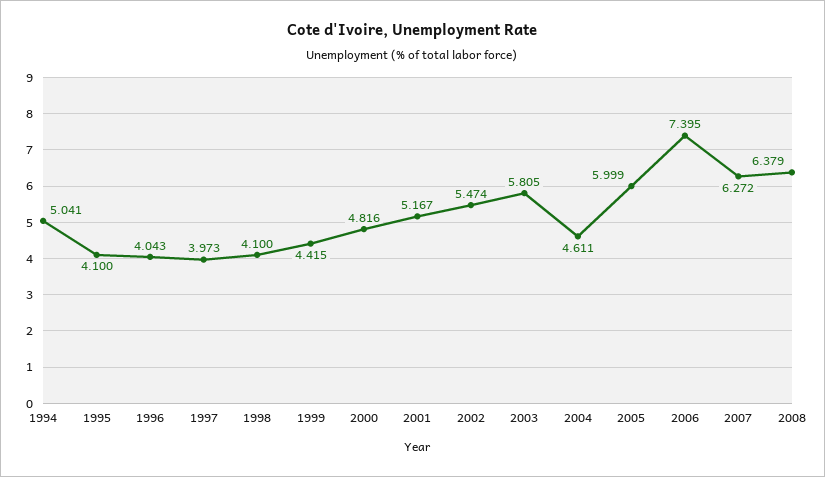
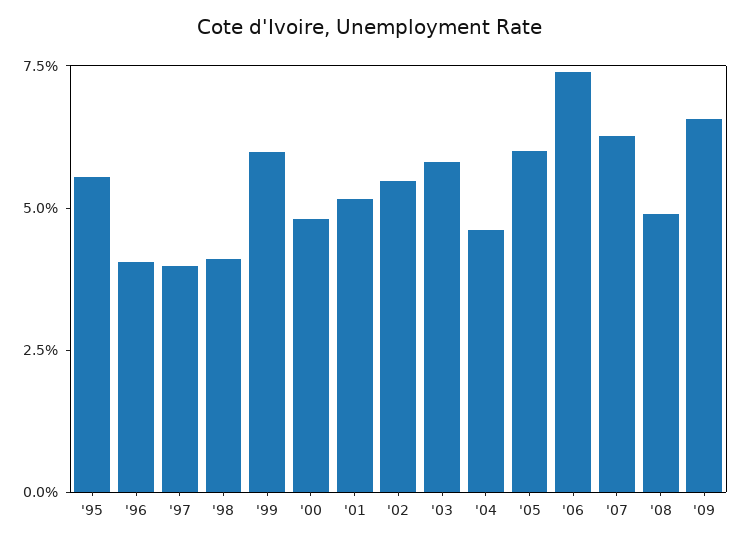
1994: 5.041 -> none
1995: 4.1 -> 5.5
1999: 4.415 -> 6
2008: 6.379 -> 5
'09: none -> 6.5

